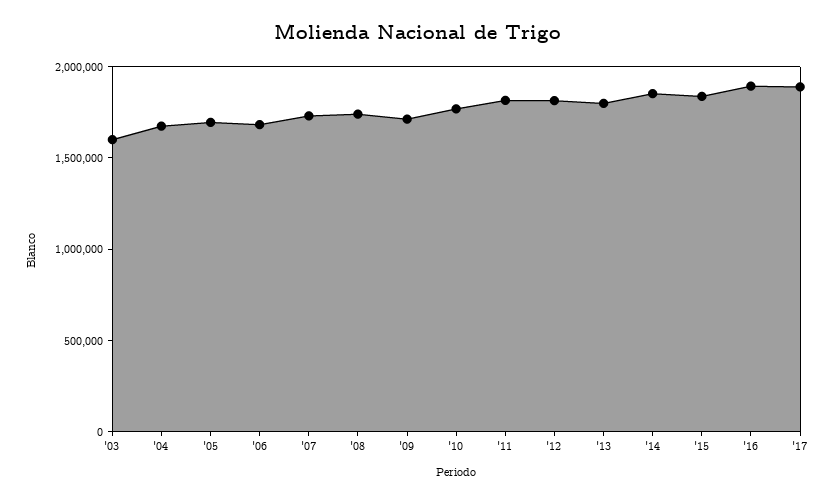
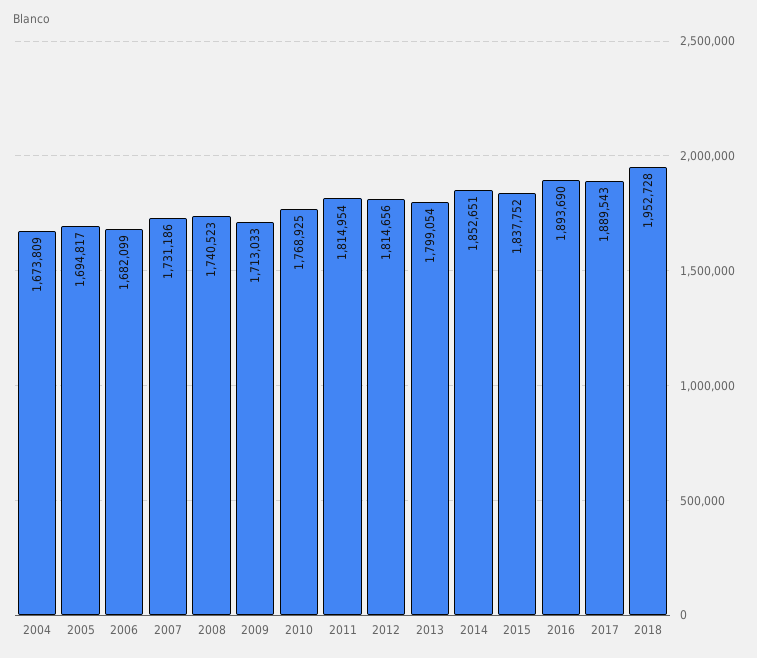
'03: 1600000 -> none
2018: none -> 1952728

